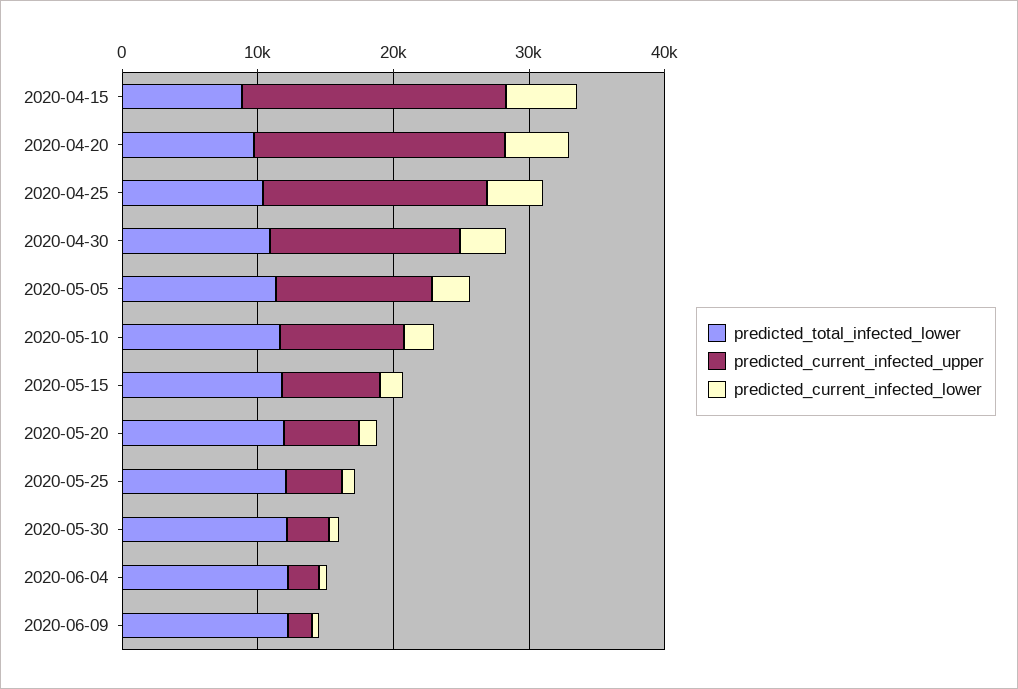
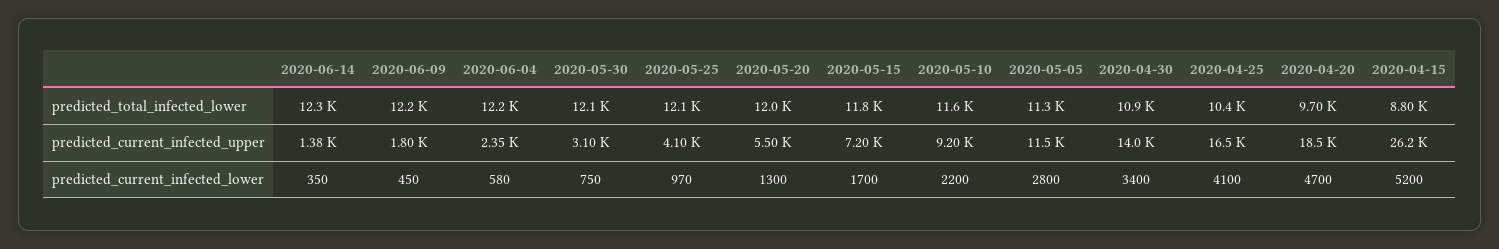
predicted_current_infected_upper, 2020-04-15: 20000 -> 26200
predicted_total_infected_lower, 2020-06-14: none -> 12300
predicted_current_infected_upper, 2020-06-14: none -> 1380
predicted_current_infected_lower, 2020-06-14: none -> 350

